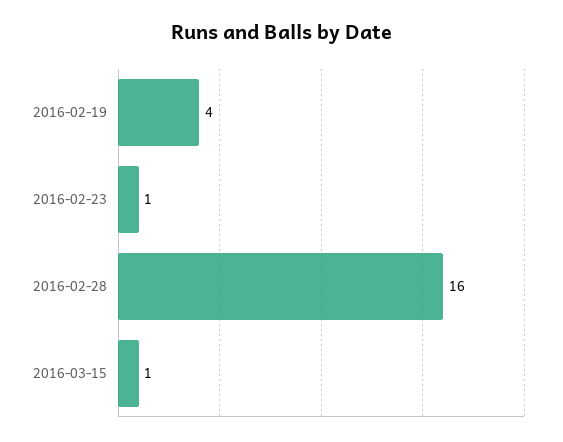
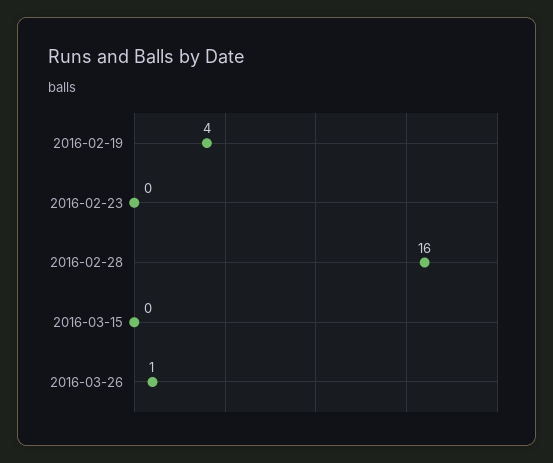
2016-02-23: 1 -> 0
2016-03-15: 1 -> 0
2016-03-26: none -> 1

